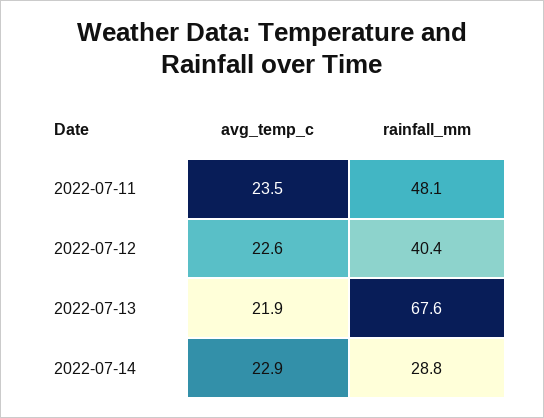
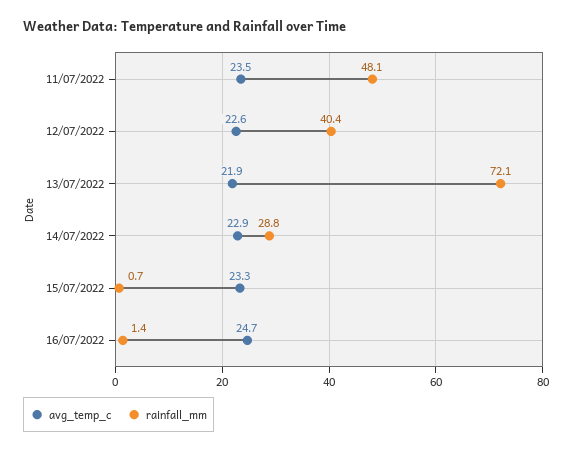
rainfall_mm, 2022-07-13: 67.6 -> 72.1
avg_temp_c, 15/07/2022: none -> 23.3
rainfall_mm, 15/07/2022: none -> 0.7
avg_temp_c, 16/07/2022: none -> 24.7
rainfall_mm, 16/07/2022: none -> 1.4

